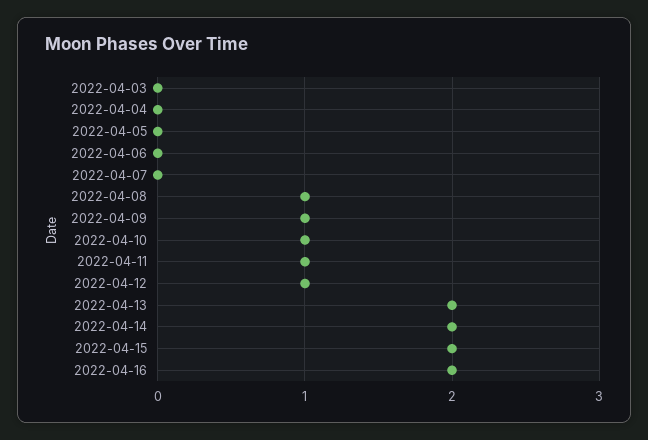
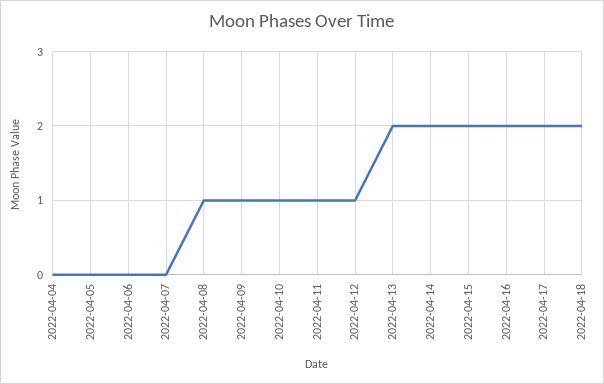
2022-04-03: 0 -> none
2022-04-17: none -> 2
2022-04-18: none -> 2

